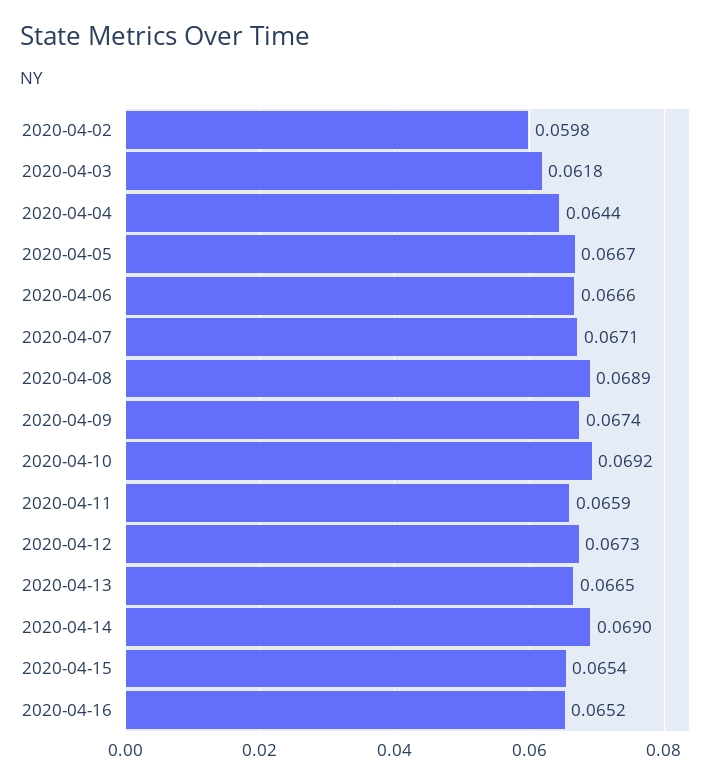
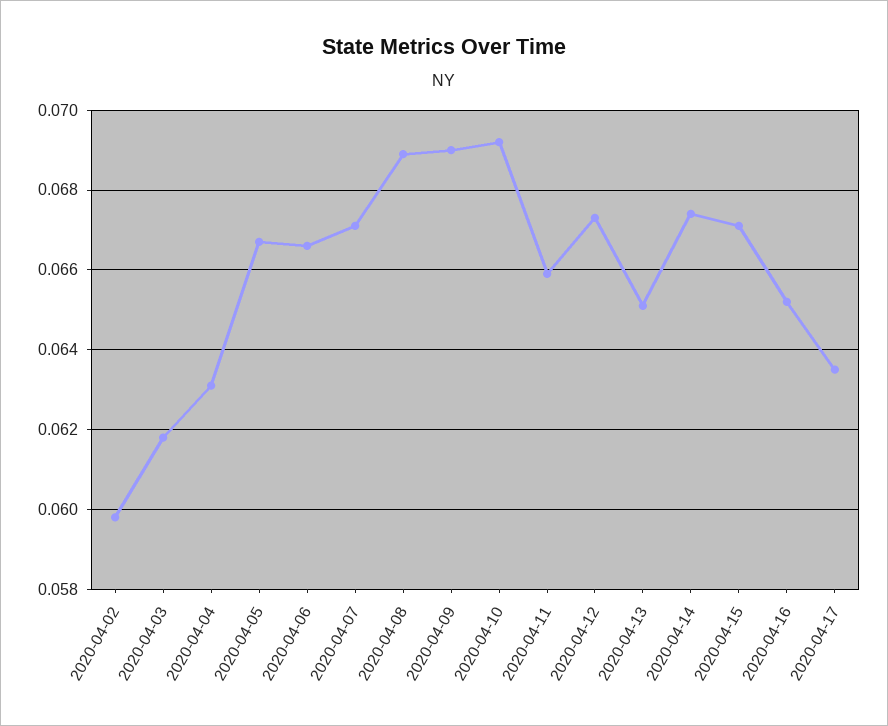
2020-04-04: 0.0644 -> 0.063
2020-04-09: 0.0674 -> 0.069
2020-04-13: 0.0665 -> 0.065
2020-04-14: 0.069 -> 0.0675
2020-04-15: 0.0654 -> 0.067
2020-04-17: none -> 0.0635

